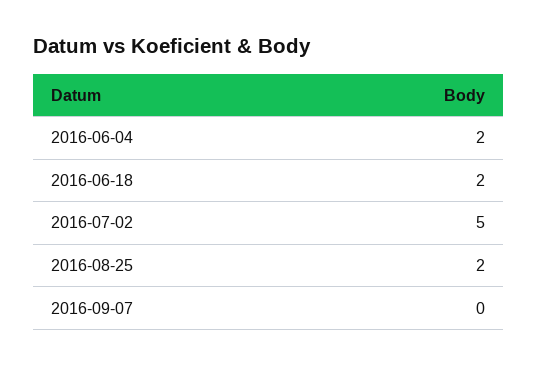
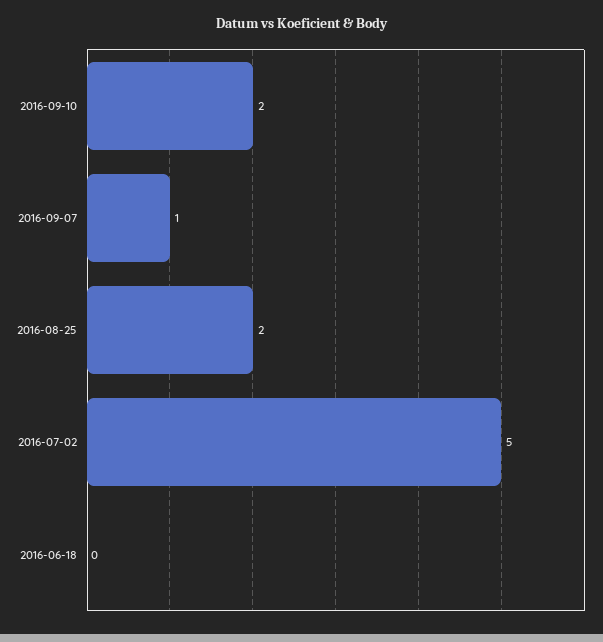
2016-06-04: 2 -> none
2016-06-18: 2 -> 0
2016-09-07: 0 -> 1
2016-09-10: none -> 2

